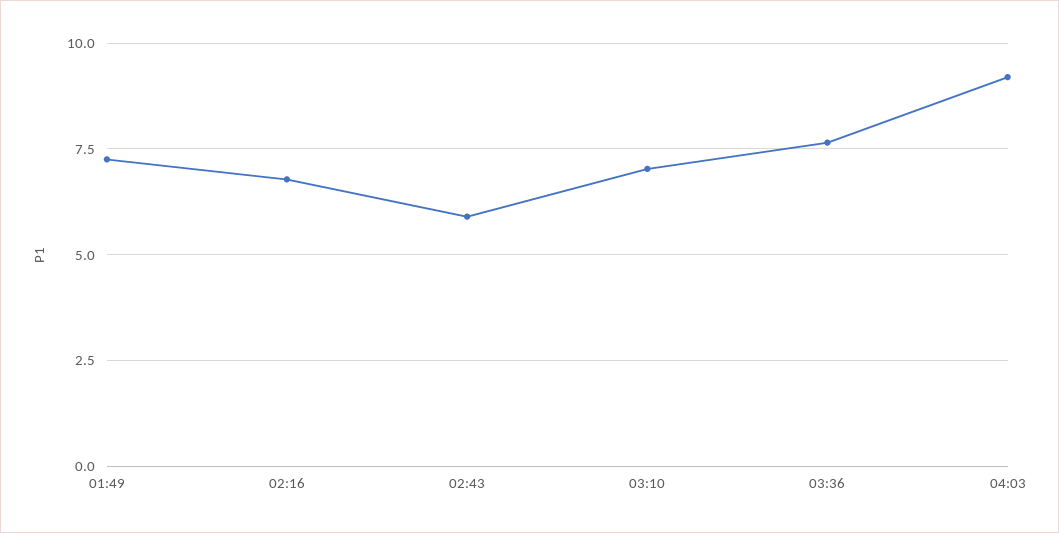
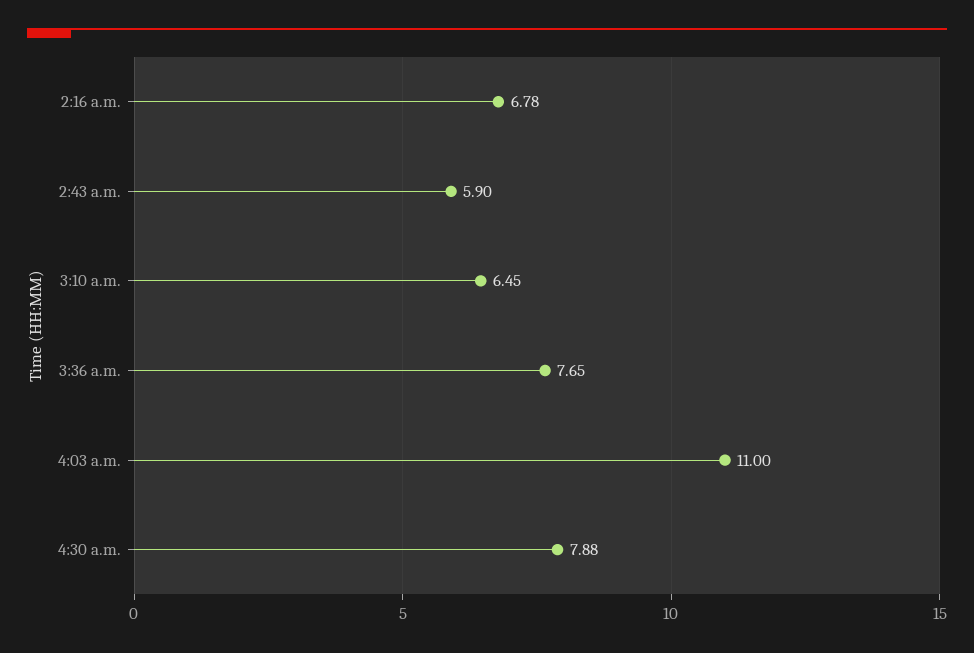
01:49: 7.25 -> none
03:10: 7 -> 6.45
04:03: 9.25 -> 11
4:30 a.m.: none -> 7.88

